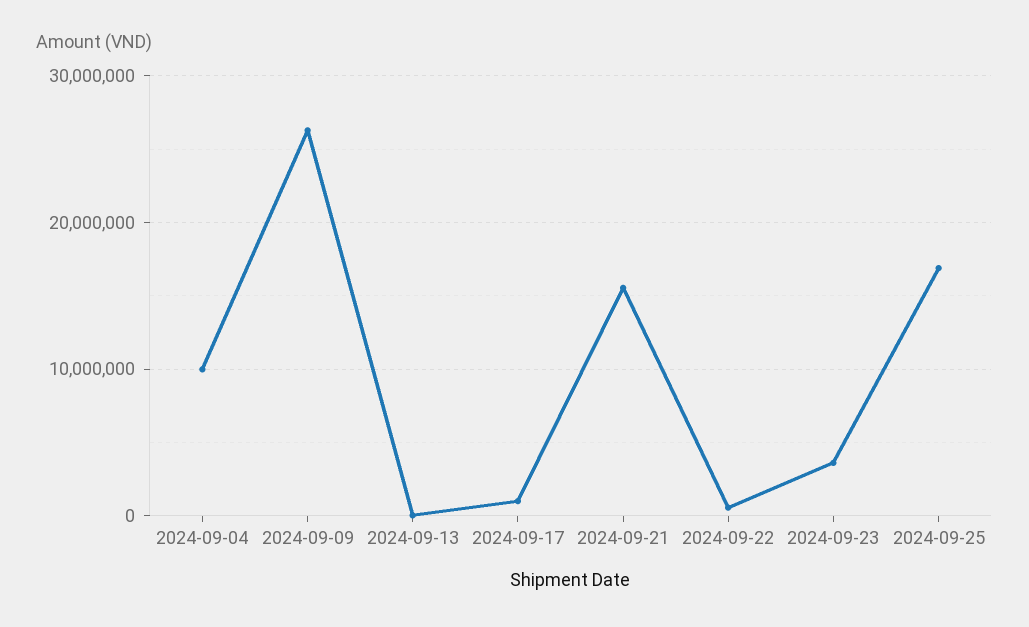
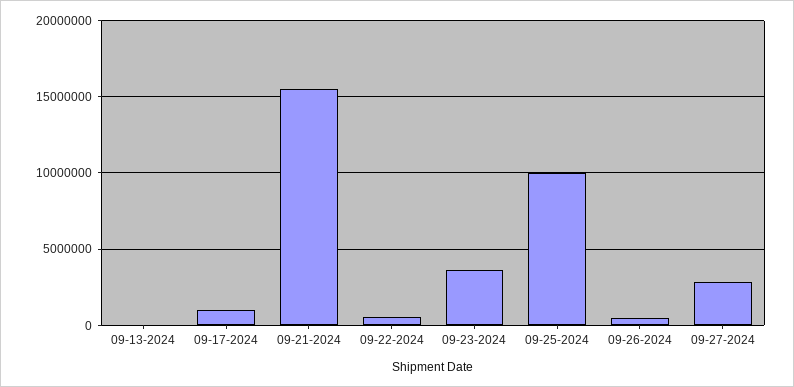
2024-09-04: 10000000 -> none
2024-09-09: 26000000 -> none
2024-09-25: 17000000 -> 10000000
09-26-2024: none -> 500000
09-27-2024: none -> 3000000

